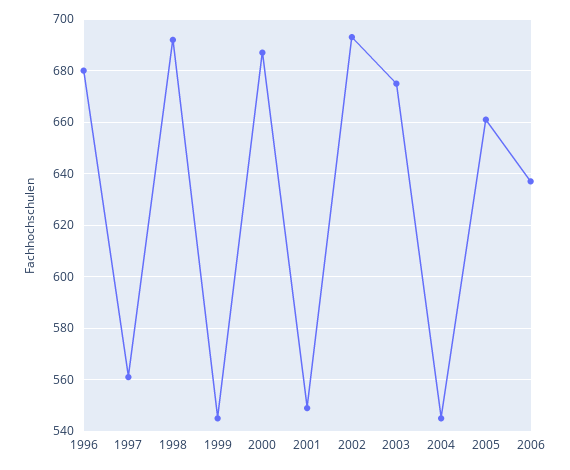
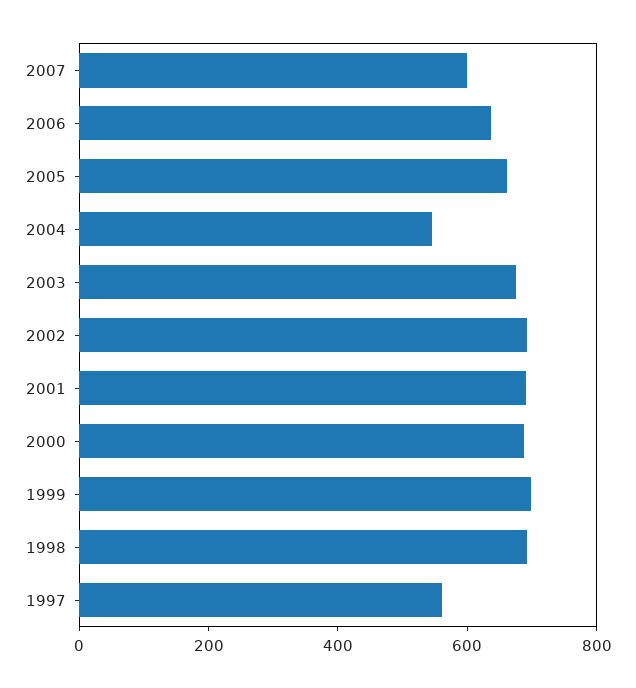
1996: 680 -> none
1999: 545 -> 700
2001: 550 -> 700
2007: none -> 600

